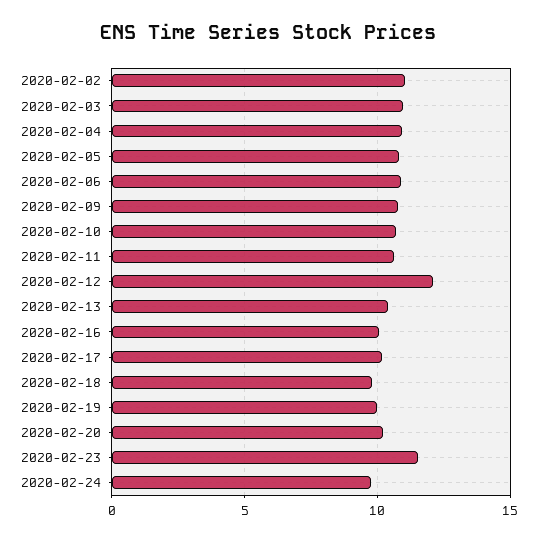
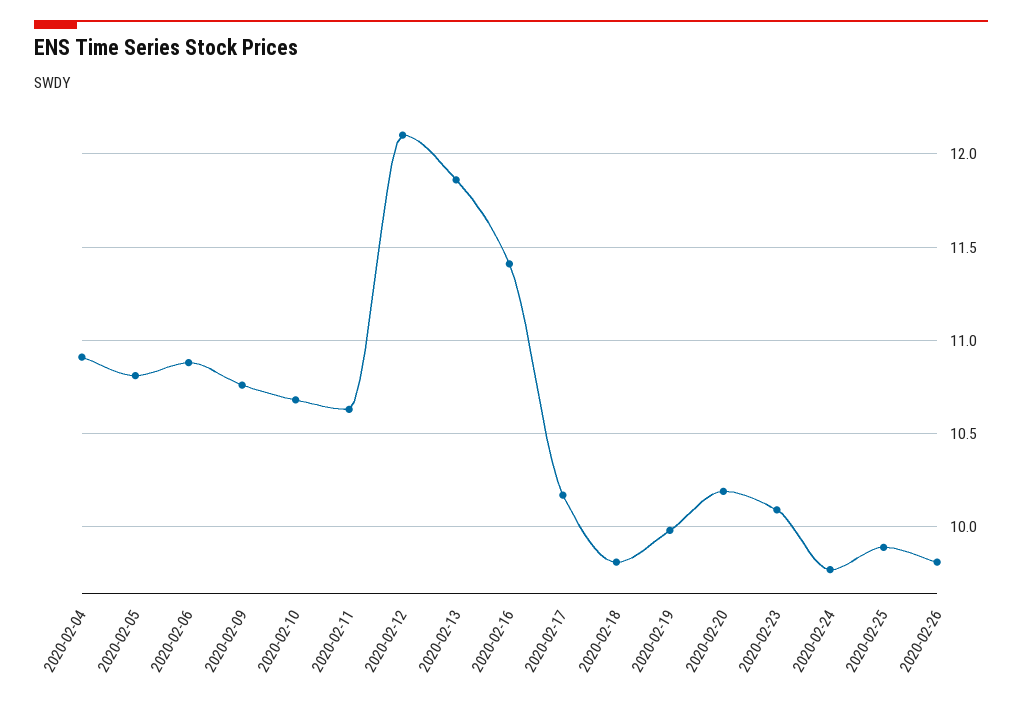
2020-02-02: 11 -> none
2020-02-03: 11 -> none
2020-02-13: 10.5 -> 11.85
2020-02-16: 10 -> 11.4
2020-02-23: 11.5 -> 10.1
2020-02-25: none -> 9.9
2020-02-26: none -> 9.8

